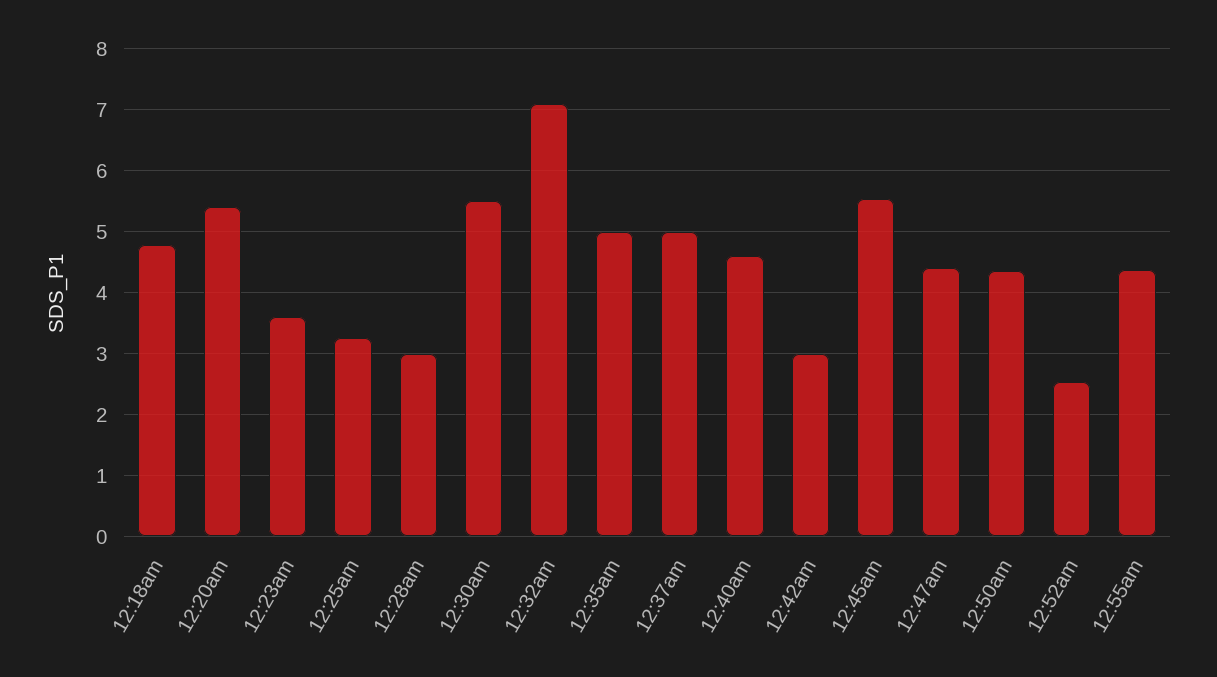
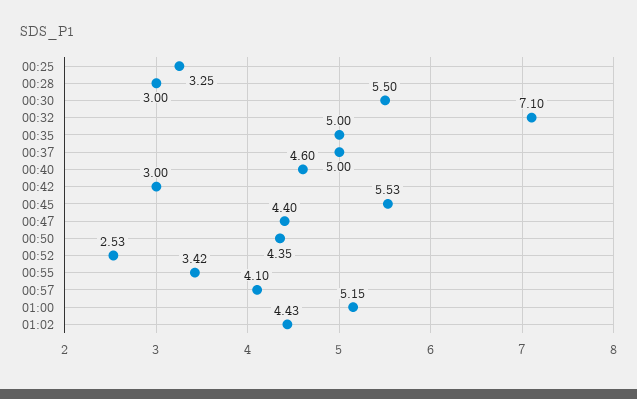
12:18am: 4.8 -> none
12:20am: 5.4 -> none
12:23am: 3.6 -> none
12:55am: 4.4 -> 3.42
00:57: none -> 4.1
01:00: none -> 5.15
01:02: none -> 4.43

